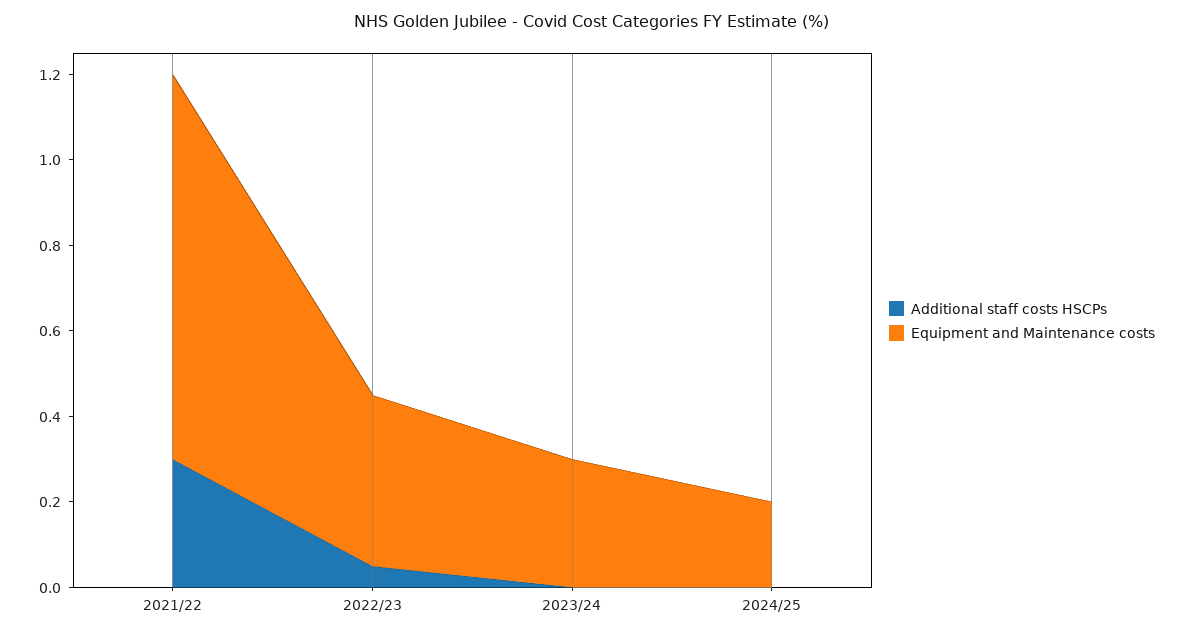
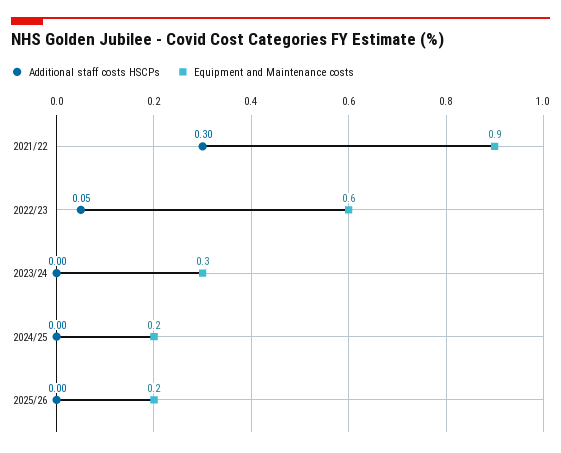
Equipment and Maintenance costs, 2022/23: 0.4 -> 0.6
Additional staff costs HSCPs, 2025/26: none -> 0
Equipment and Maintenance costs, 2025/26: none -> 0.2

